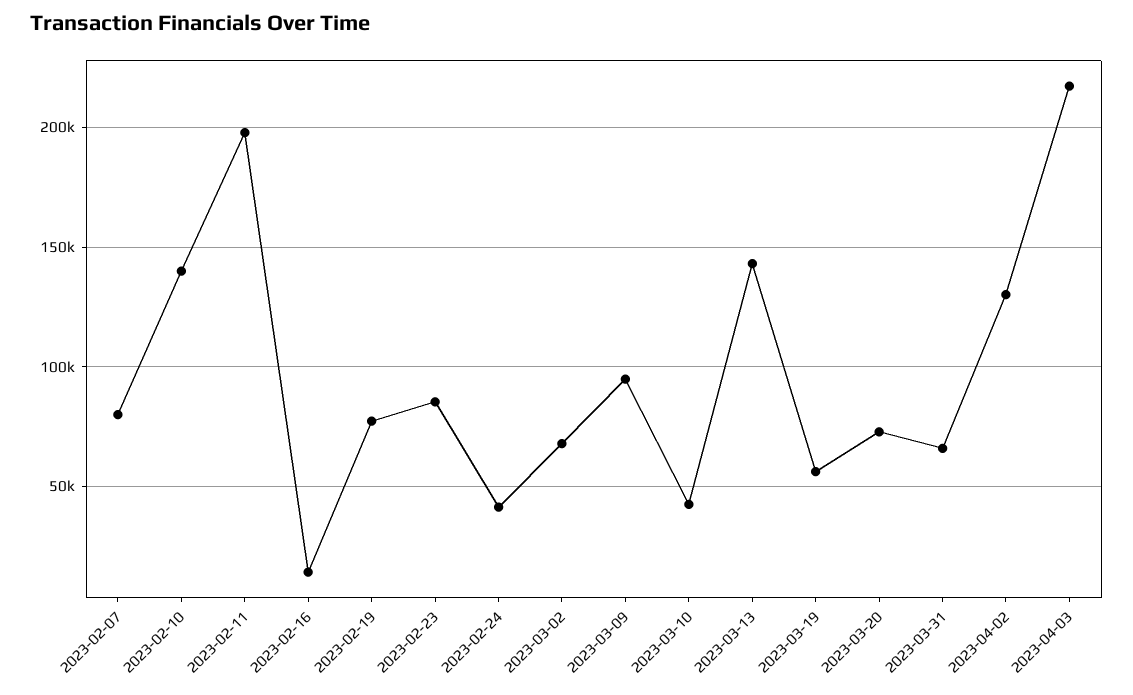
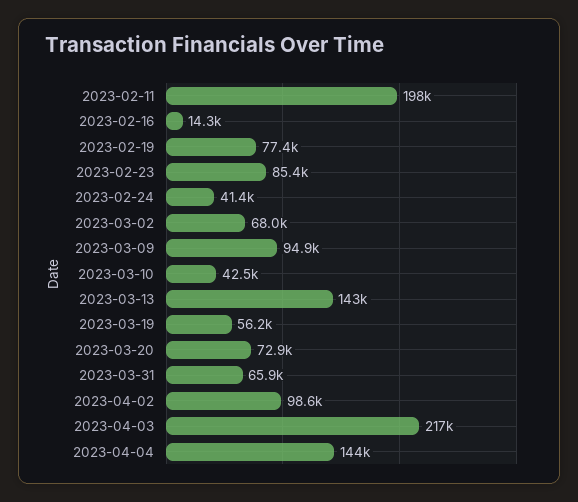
2023-02-07: 80000 -> none
2023-02-10: 140000 -> none
2023-04-02: 130000 -> 98600
2023-04-04: none -> 144000

